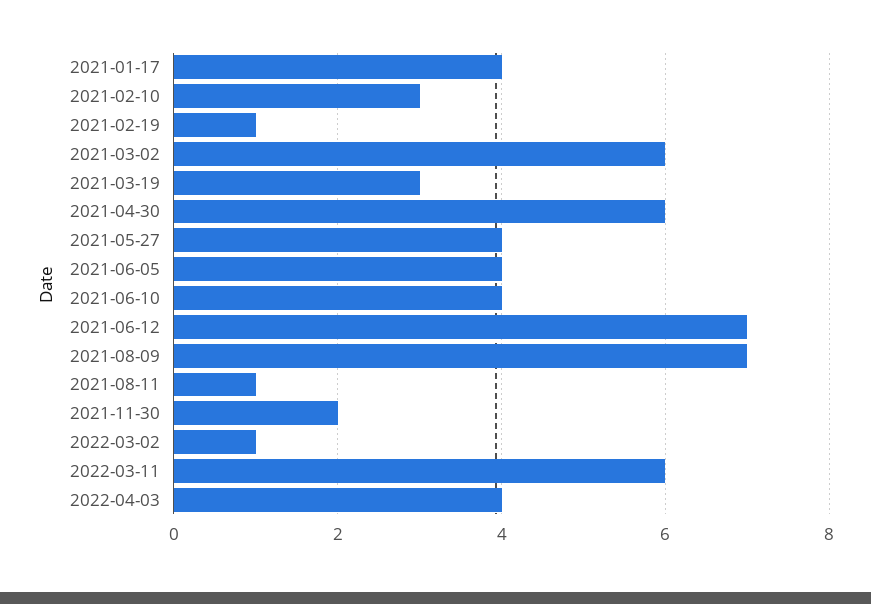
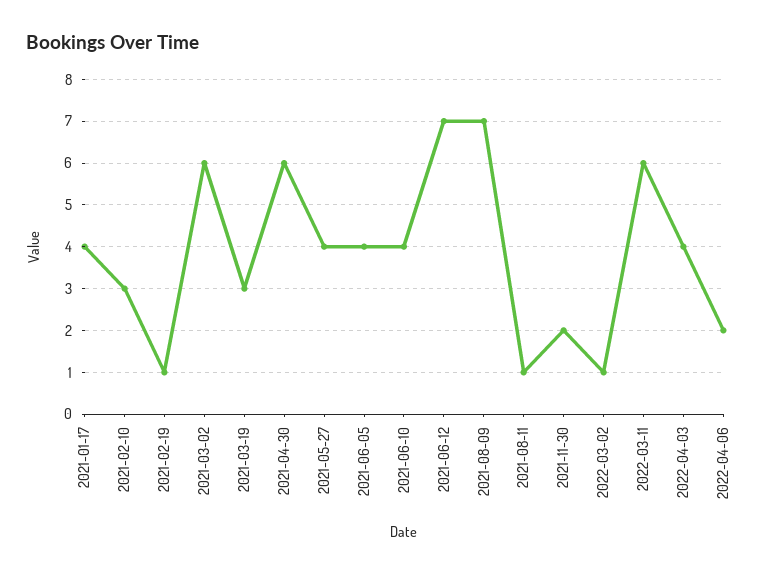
2022-04-06: none -> 2

